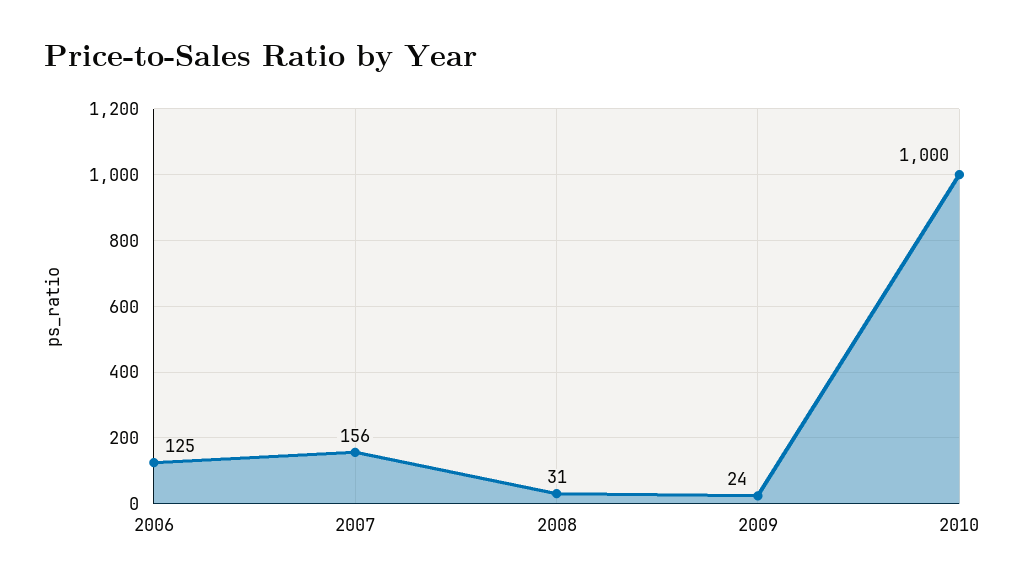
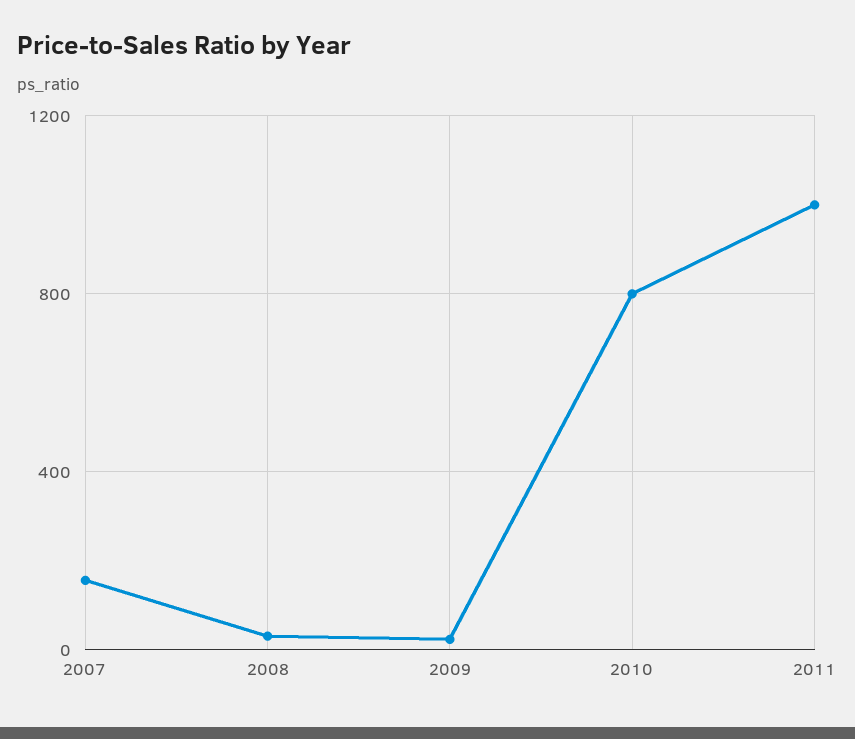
2006: 125 -> none
2010: 1000 -> 800
2011: none -> 1000

